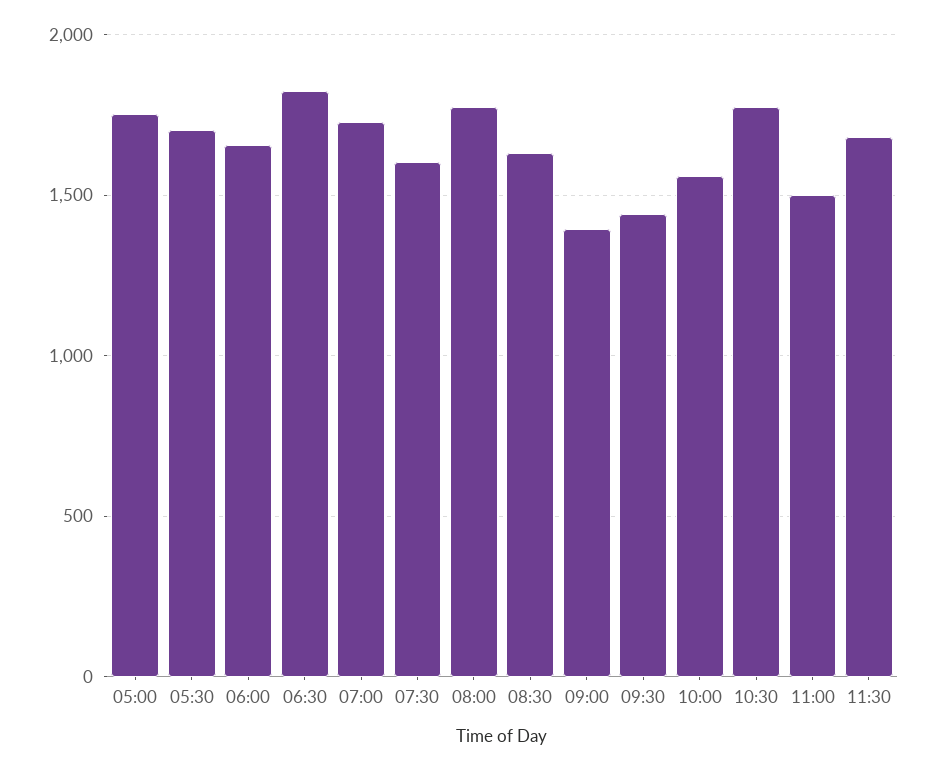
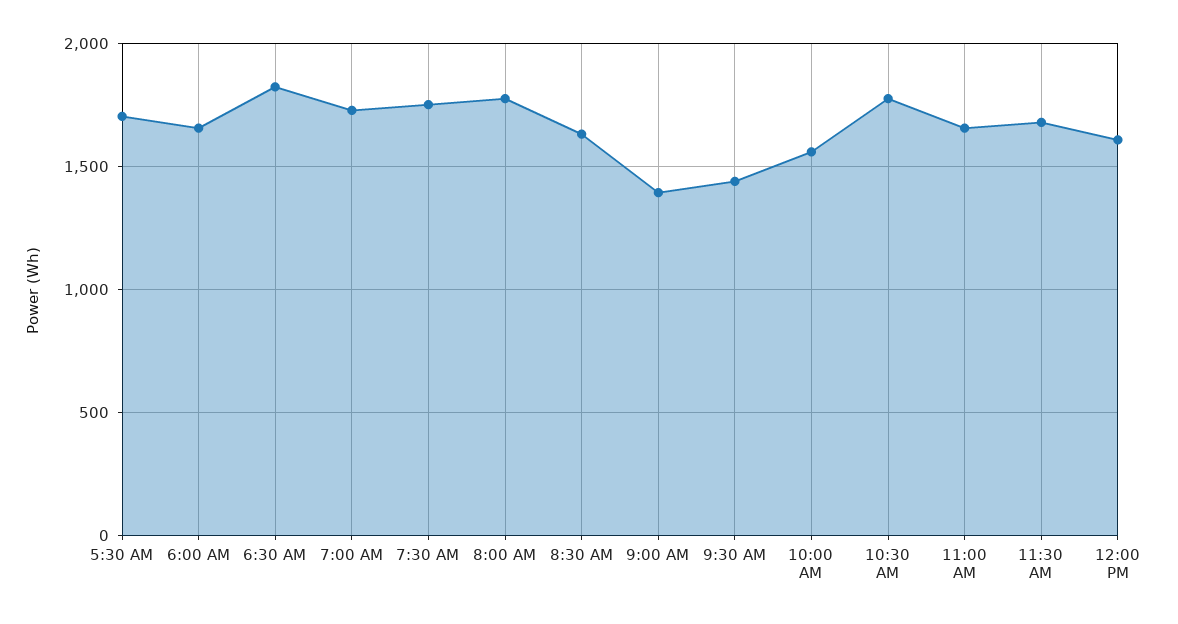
05:00: 1750 -> none
07:30: 1600 -> 1750
11:00: 1500 -> 1650
12:00 PM: none -> 1600

